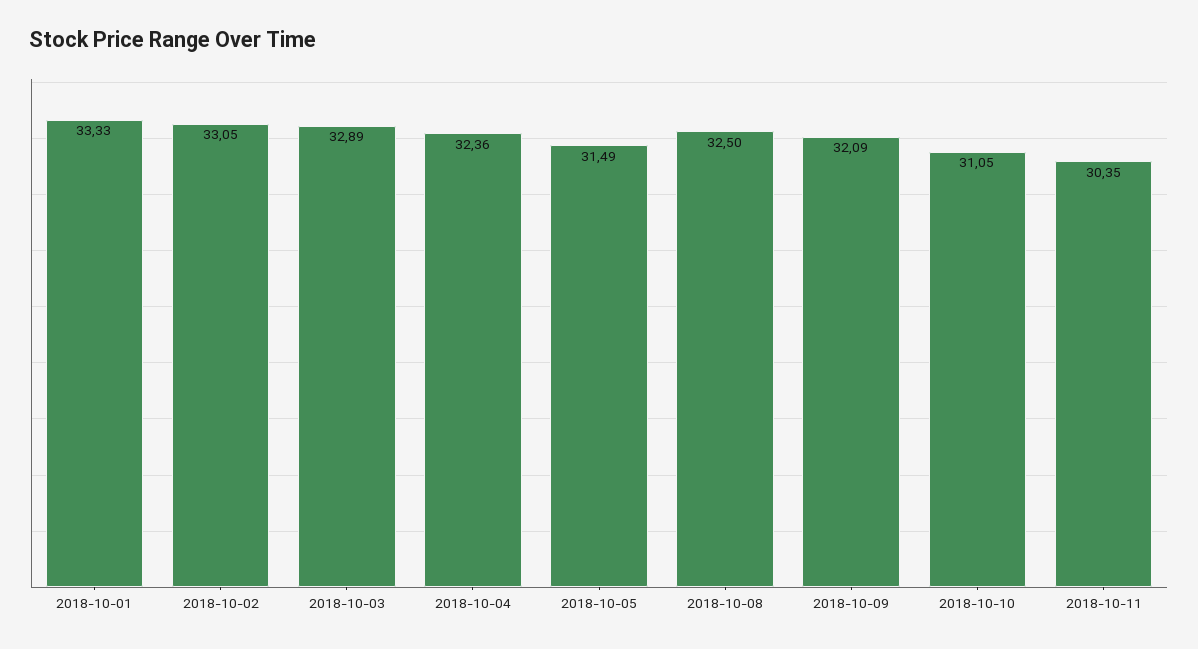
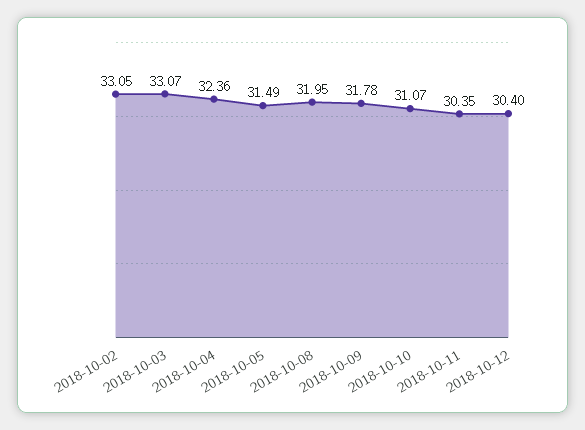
2018-10-01: 33.33 -> none
2018-10-03: 32.89 -> 33.07
2018-10-08: 32.5 -> 31.95
2018-10-09: 32.09 -> 31.78
2018-10-10: 31.05 -> 31.07
2018-10-12: none -> 30.4

